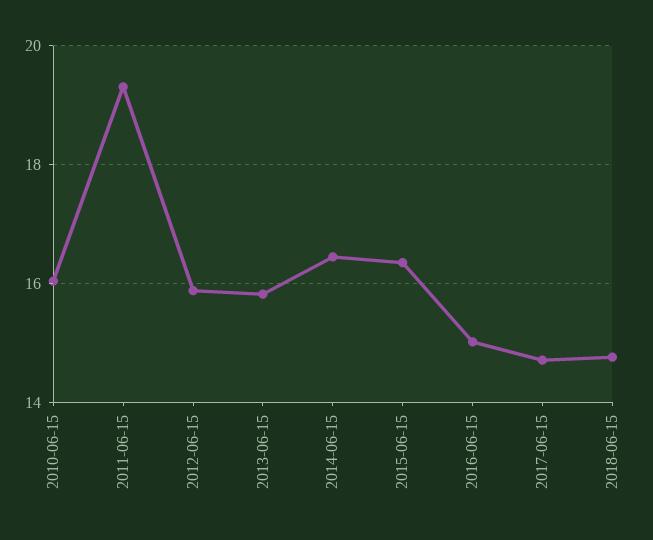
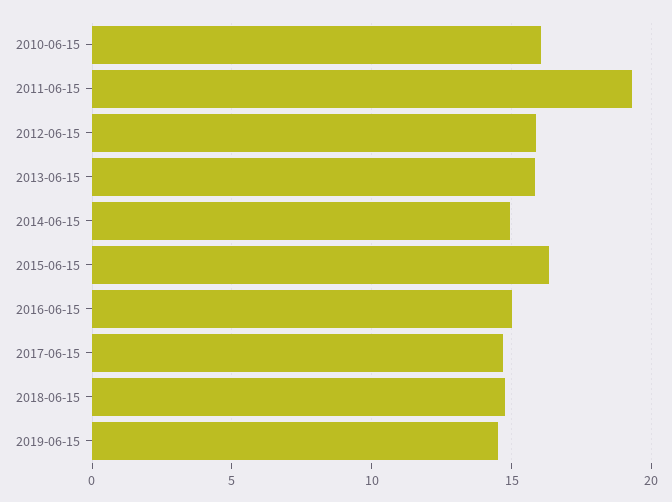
2014-06-15: 16.4 -> 15
2019-06-15: none -> 14.5

